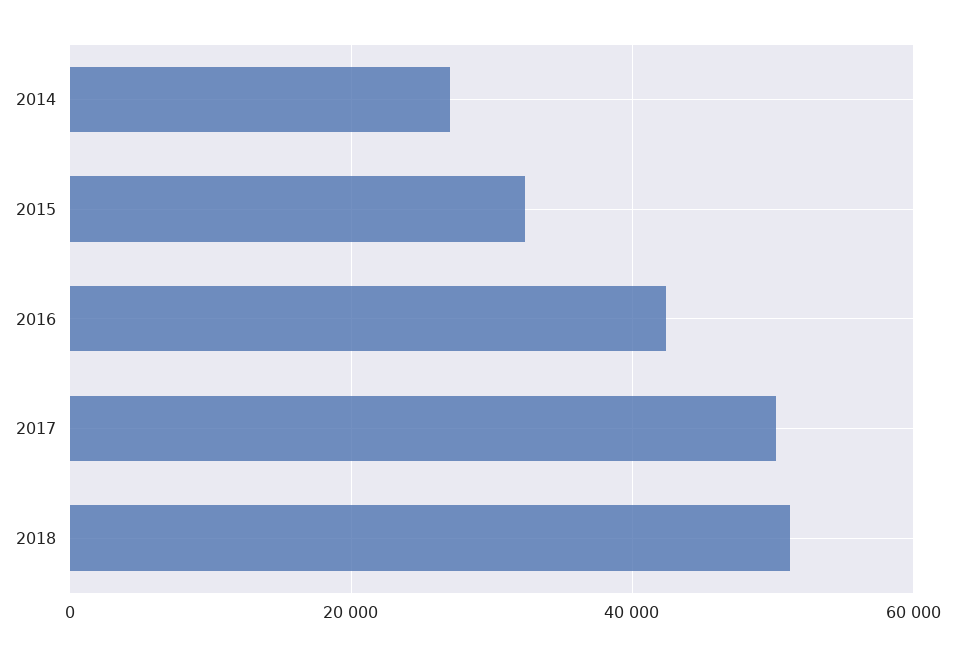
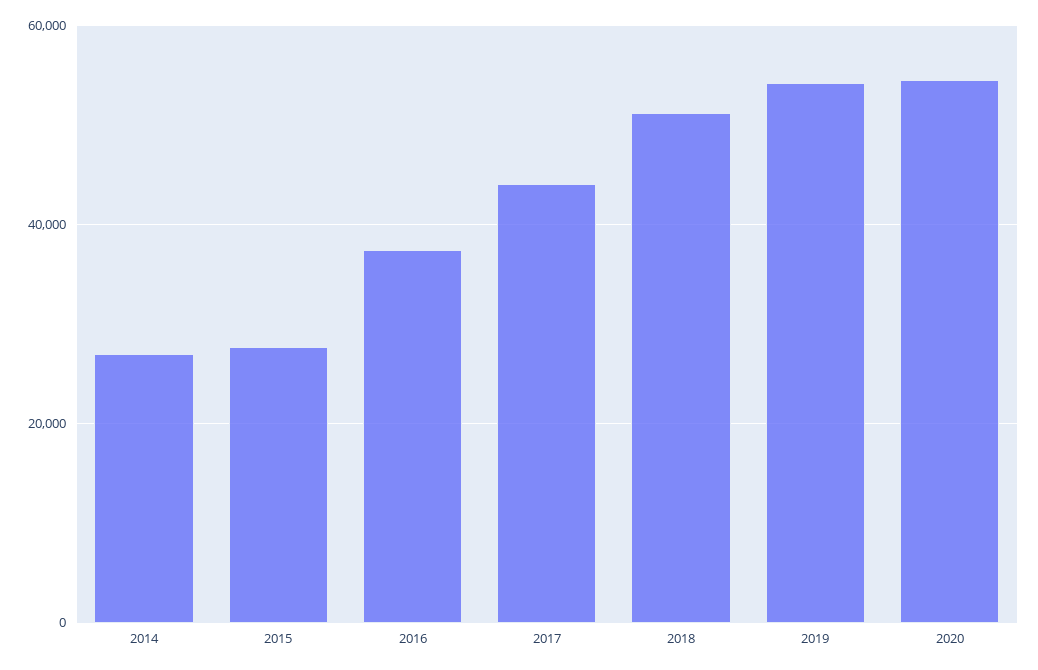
2015: 32000 -> 28000
2016: 42000 -> 38000
2017: 50000 -> 44000
2019: none -> 54000
2020: none -> 54000

